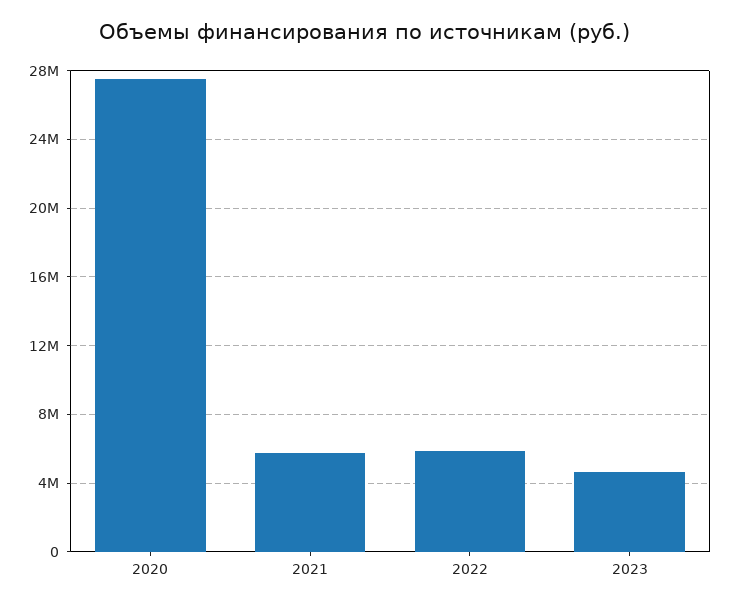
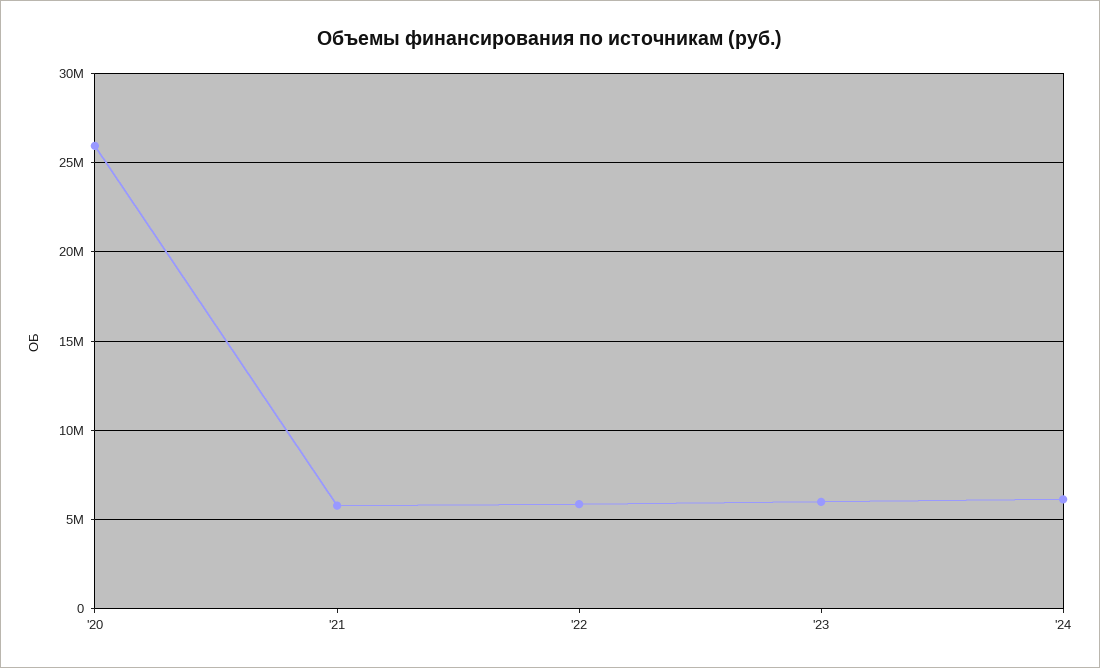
2020: 27500000 -> 26000000
2023: 4500000 -> 6000000
'24: none -> 6000000

